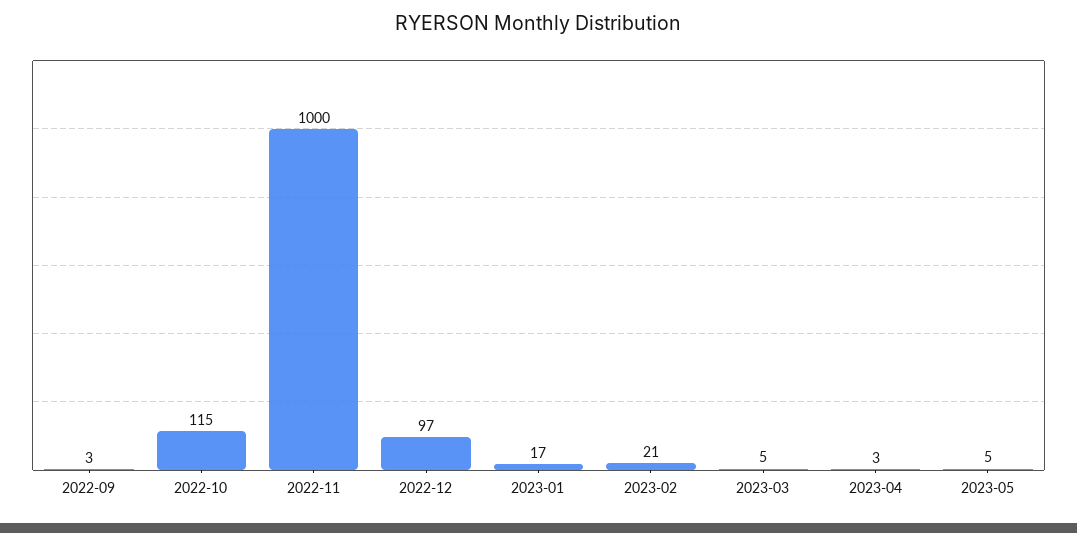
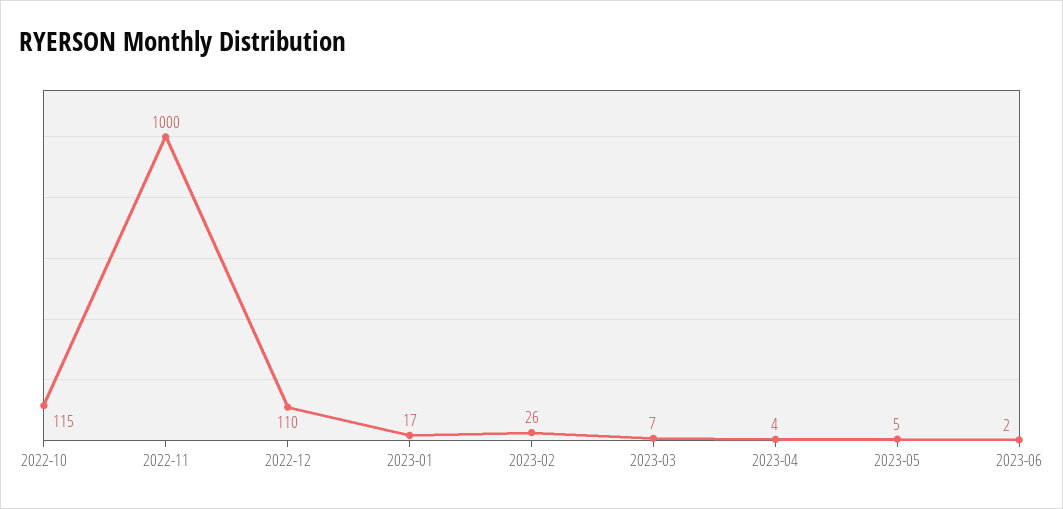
2022-09: 3 -> none
2022-12: 97 -> 110
2023-02: 21 -> 26
2023-03: 5 -> 7
2023-04: 3 -> 4
2023-06: none -> 2

